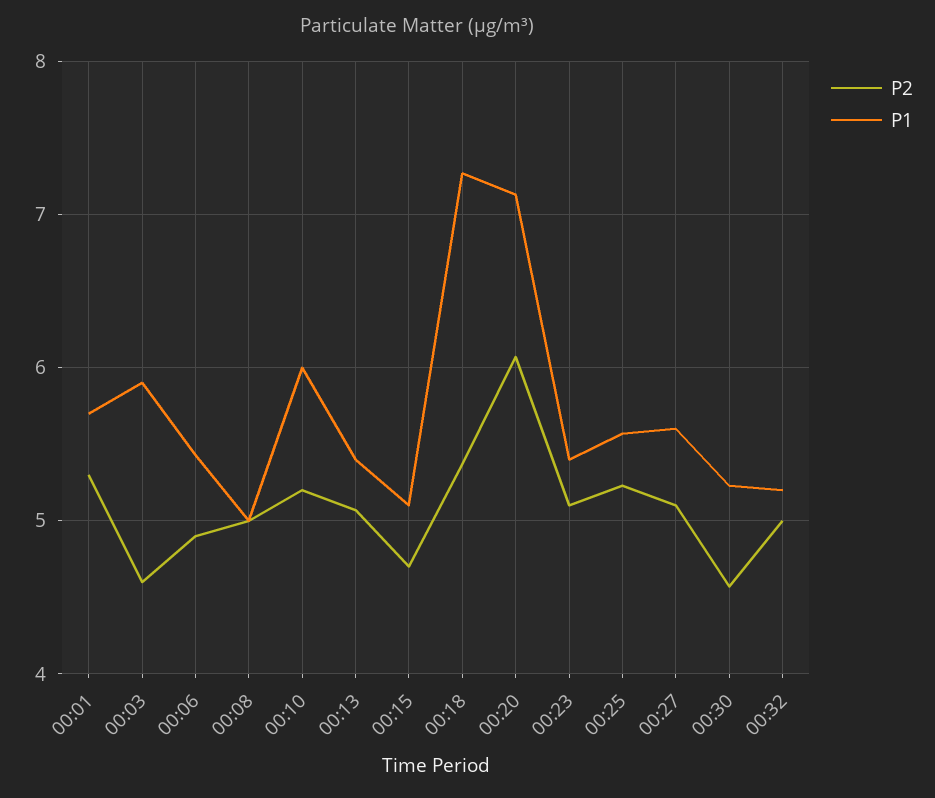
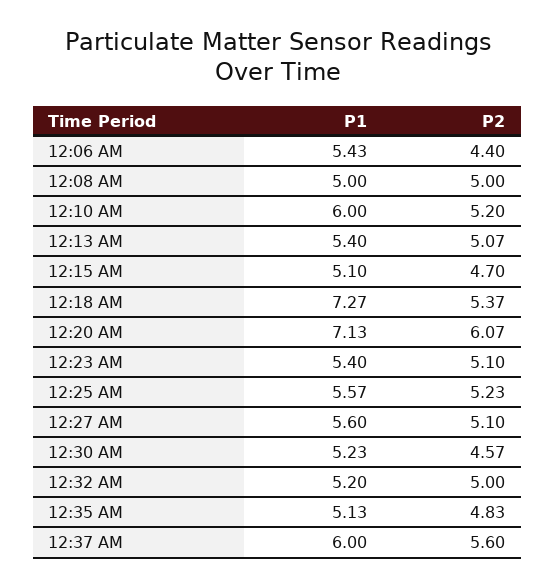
P2, 00:01: 5.3 -> none
P1, 00:01: 5.7 -> none
P2, 00:03: 4.6 -> none
P1, 00:03: 5.9 -> none
P2, 00:06: 4.9 -> 4.4
P1, 12:35 AM: none -> 5.13
P2, 12:35 AM: none -> 4.83
P1, 12:37 AM: none -> 6
P2, 12:37 AM: none -> 5.6

